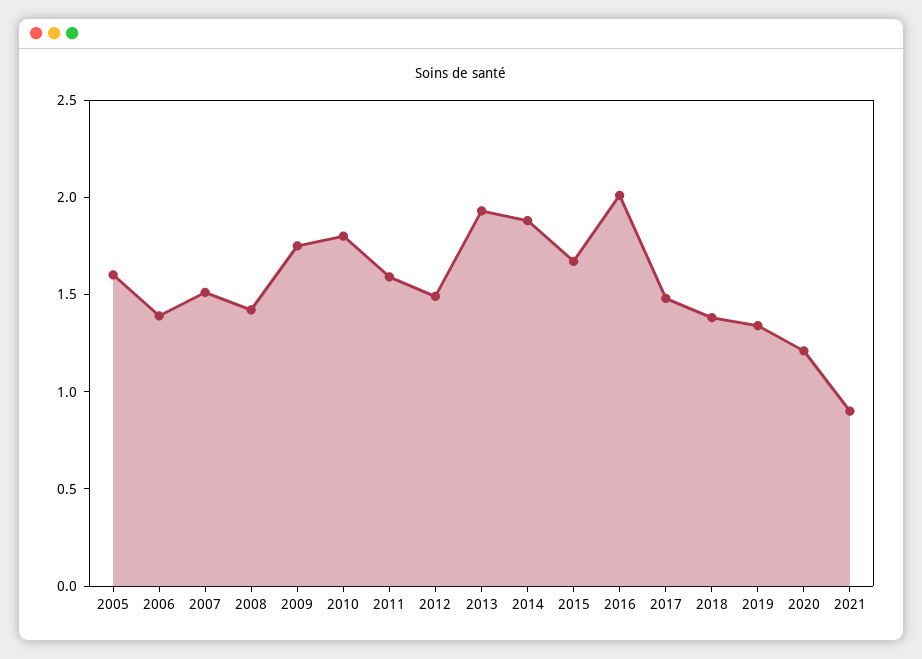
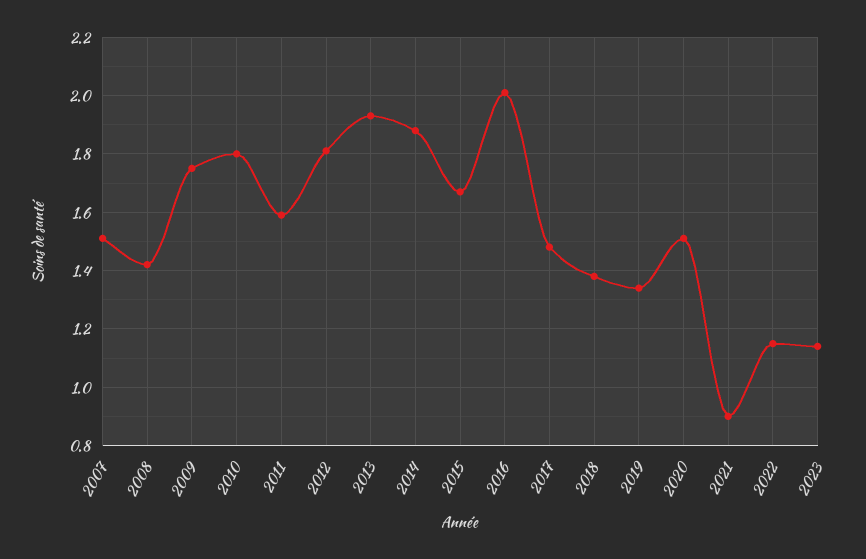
2005: 1.6 -> none
2006: 1.4 -> none
2012: 1.5 -> 1.8
2020: 1.2 -> 1.5
2022: none -> 1.15
2023: none -> 1.15

